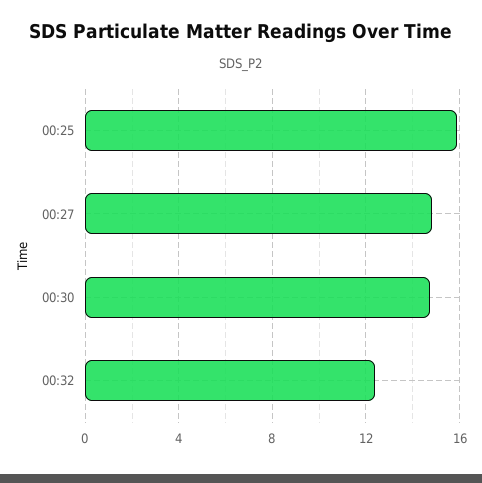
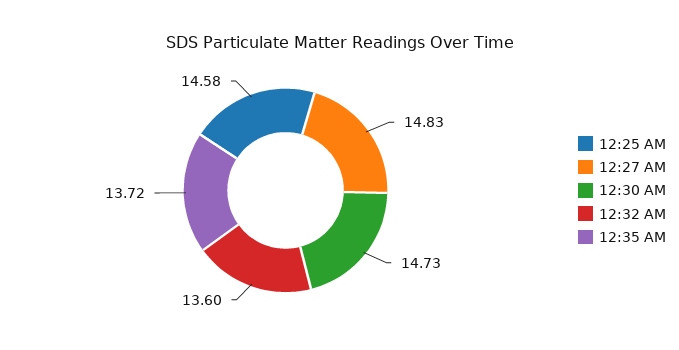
00:25: 16 -> 14.58
00:32: 12.5 -> 13.6
12:35 AM: none -> 13.72

